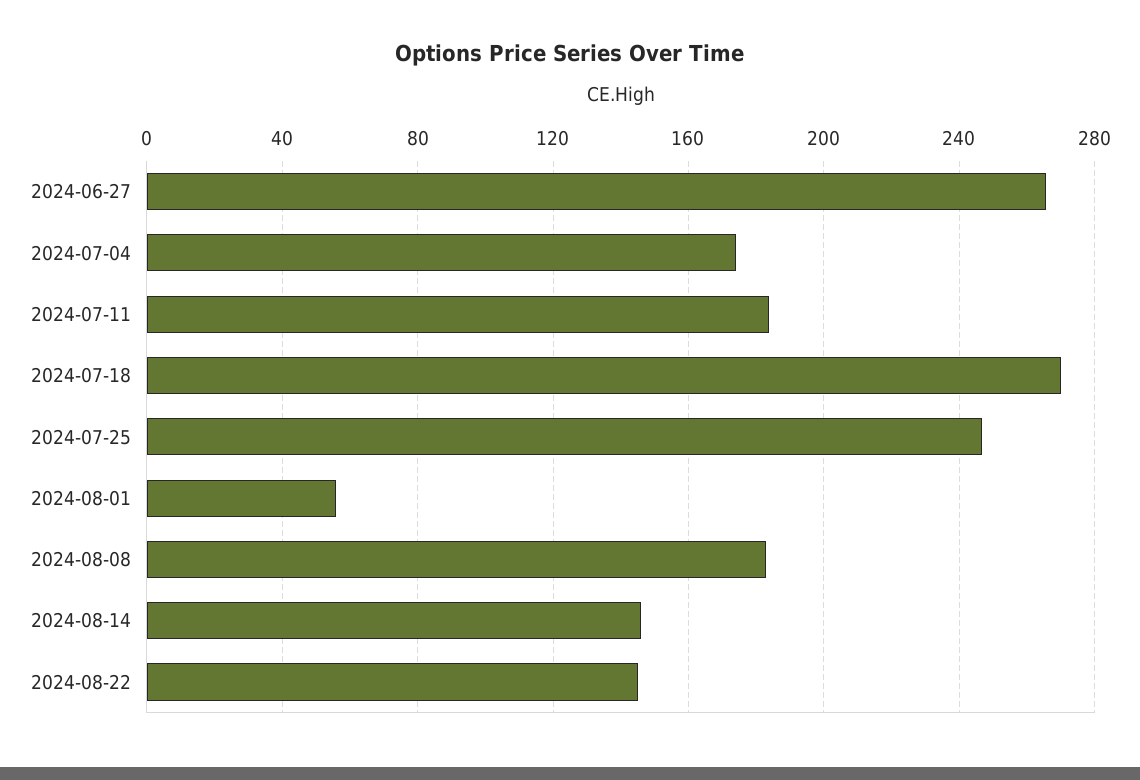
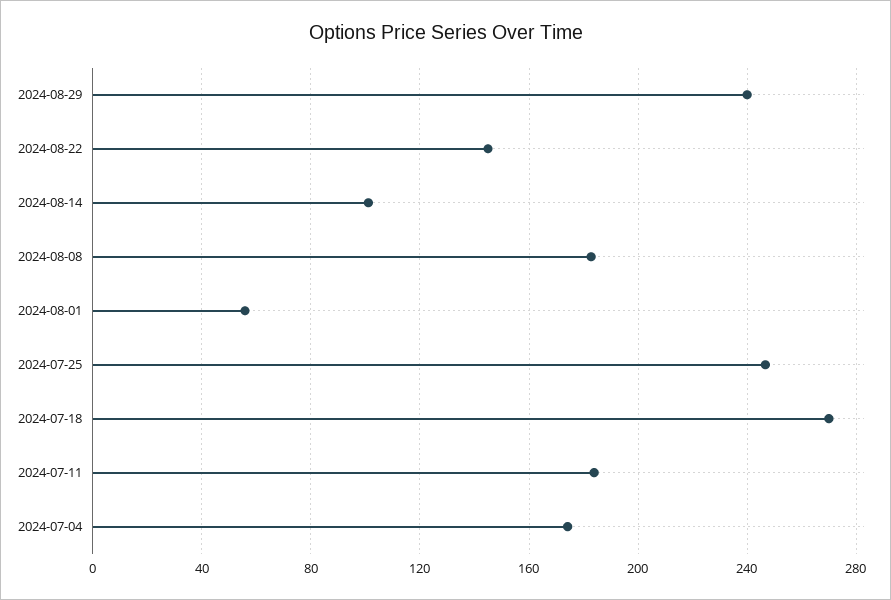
2024-06-27: 265 -> none
2024-08-14: 145 -> 100
2024-08-29: none -> 240

